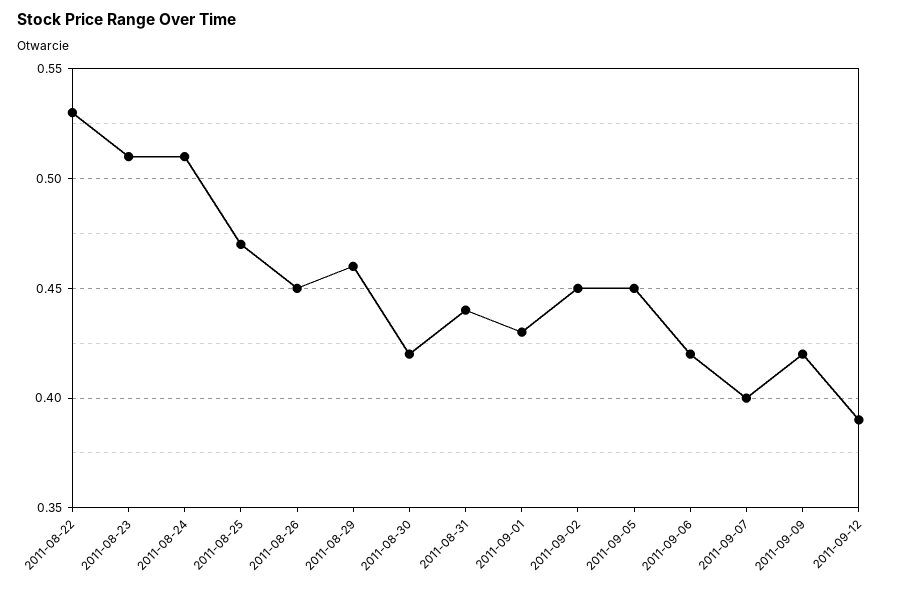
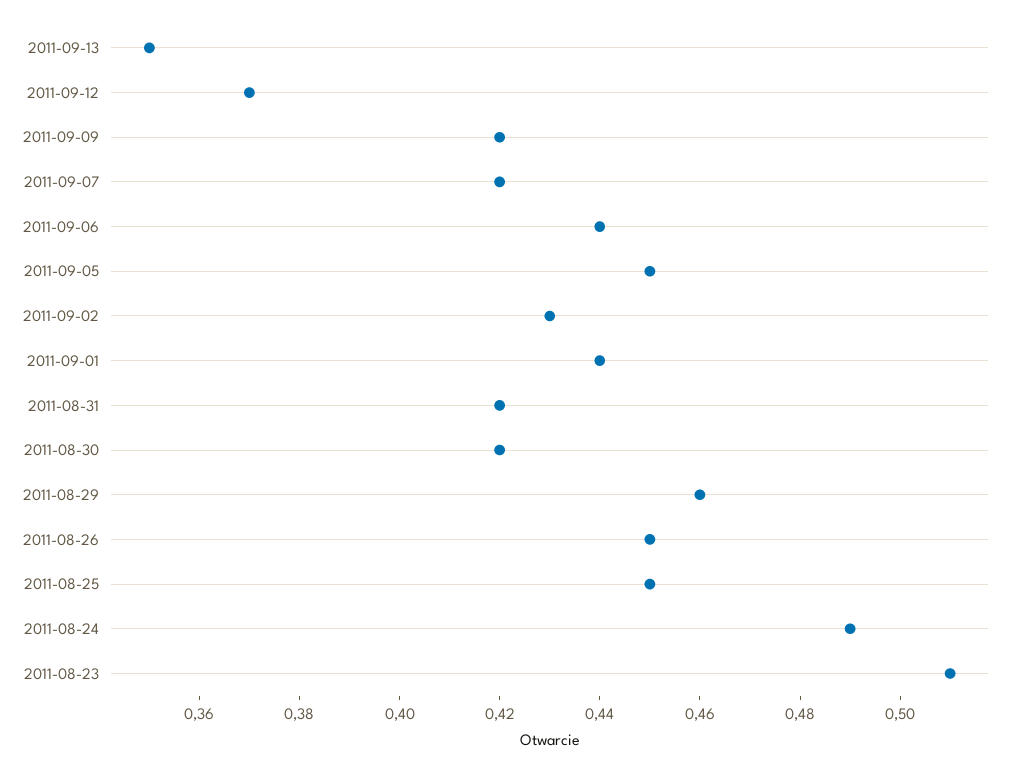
2011-08-22: 0.53 -> none
2011-08-24: 0.51 -> 0.49
2011-08-25: 0.47 -> 0.45
2011-08-31: 0.44 -> 0.42
2011-09-01: 0.43 -> 0.44
2011-09-02: 0.45 -> 0.43
2011-09-06: 0.42 -> 0.44
2011-09-07: 0.4 -> 0.42
2011-09-12: 0.39 -> 0.37
2011-09-13: none -> 0.35

